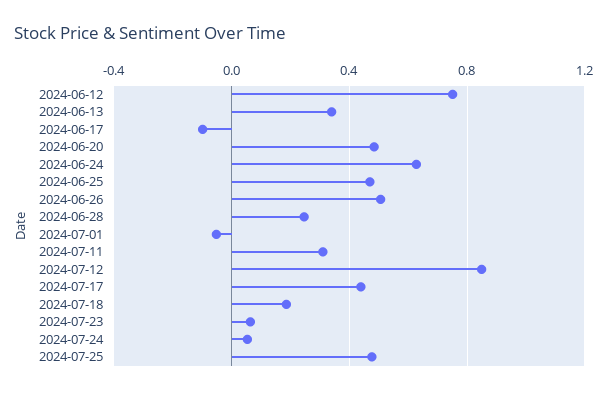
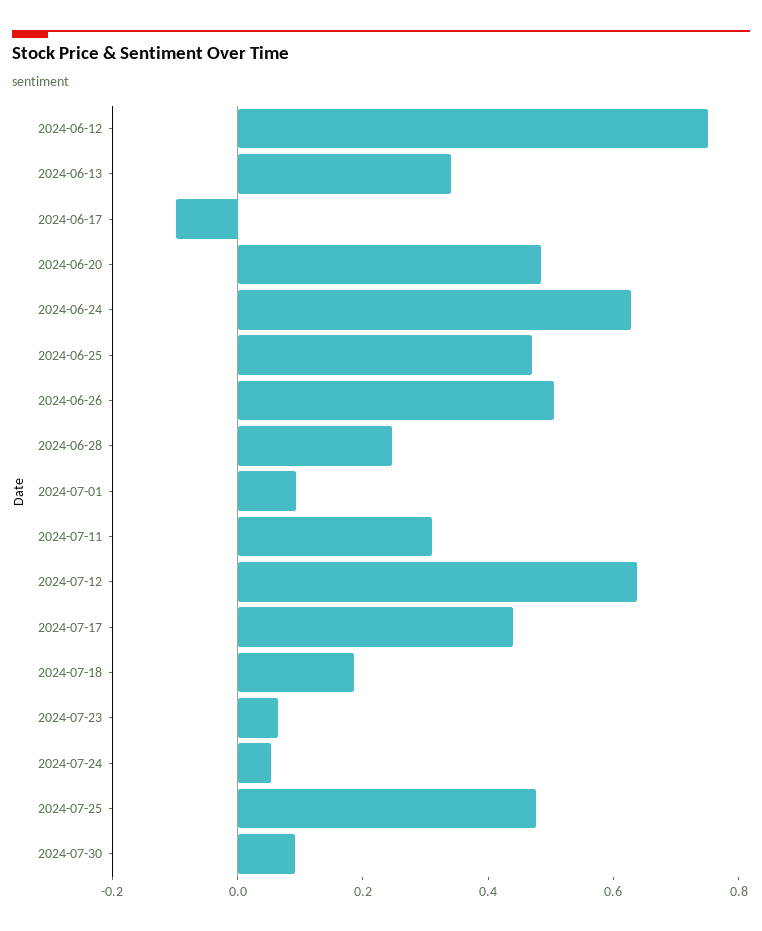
2024-07-01: -0.05 -> 0.1
2024-07-12: 0.85 -> 0.65
2024-07-30: none -> 0.1

